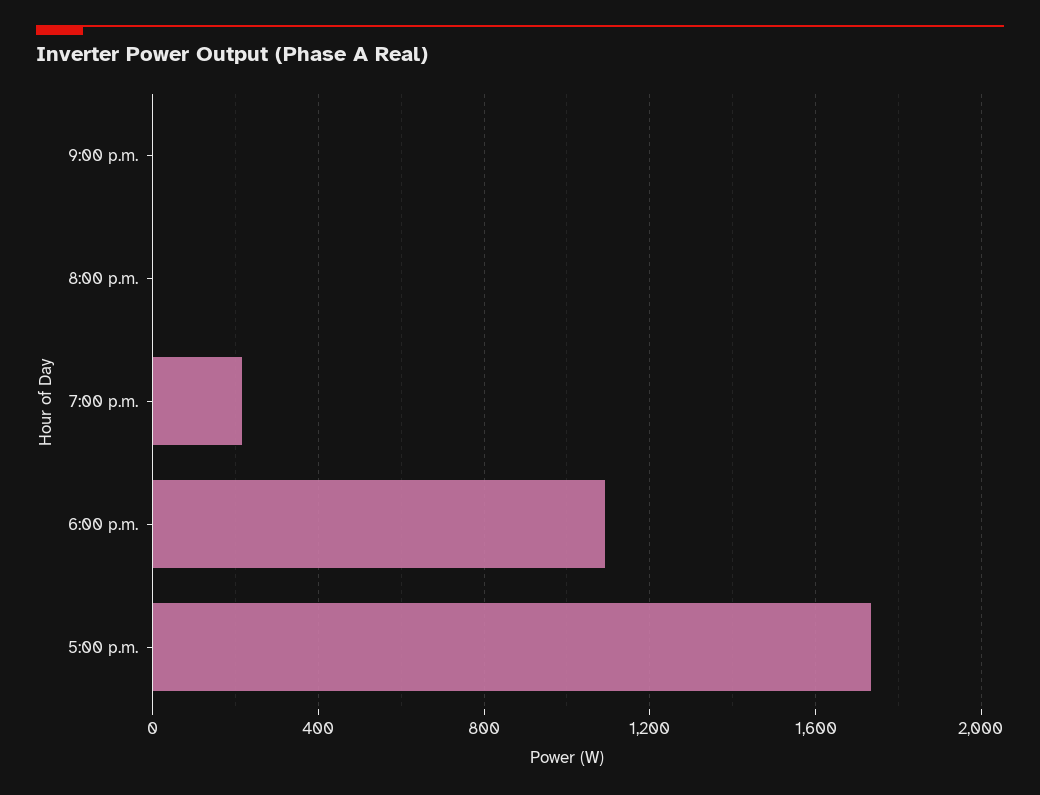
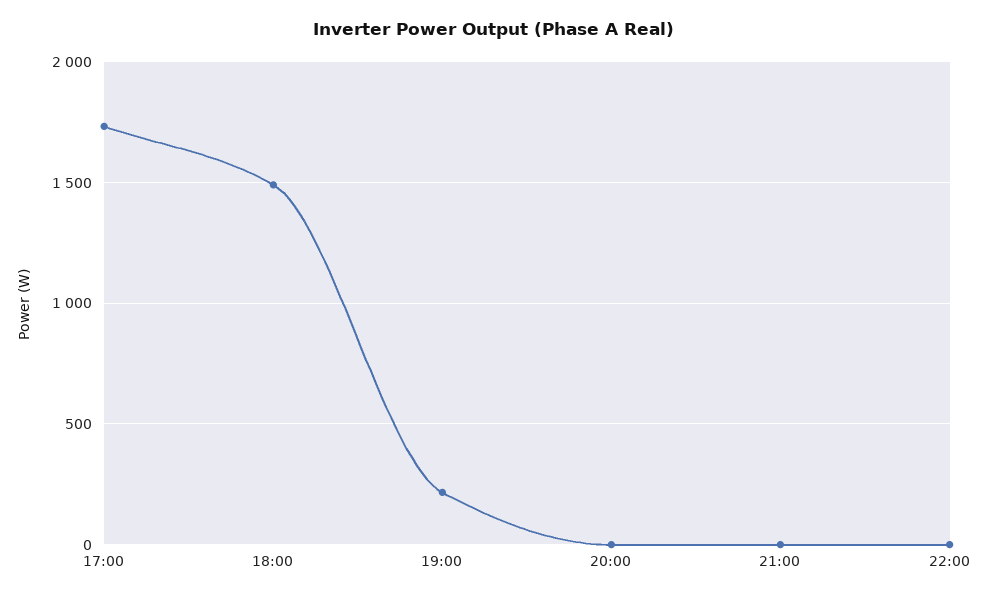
6:00 p.m.: 1100 -> 1500
22:00: none -> 0

